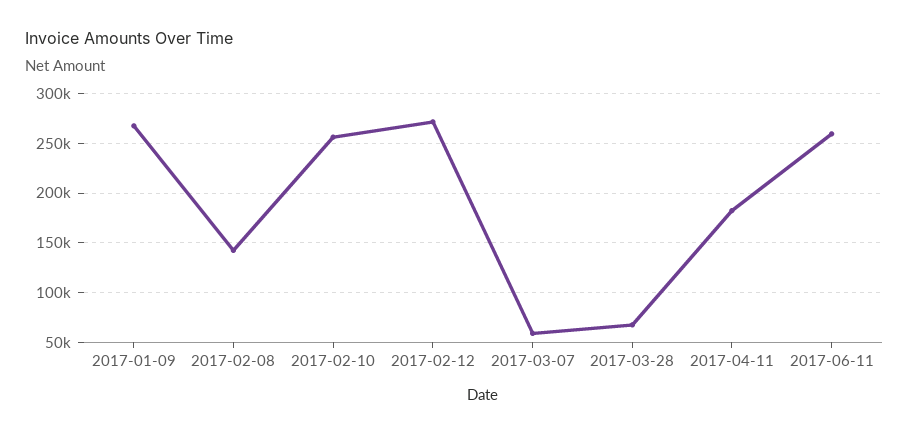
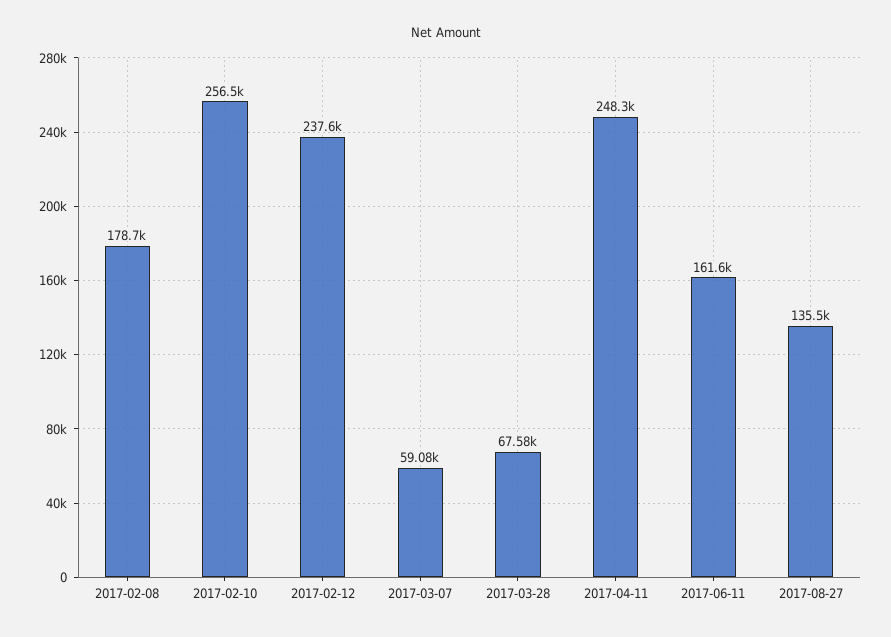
2017-01-09: 270000 -> none
2017-02-08: 140000 -> 178700
2017-02-12: 270000 -> 237600
2017-04-11: 180000 -> 248300
2017-06-11: 260000 -> 161600
2017-08-27: none -> 135500

